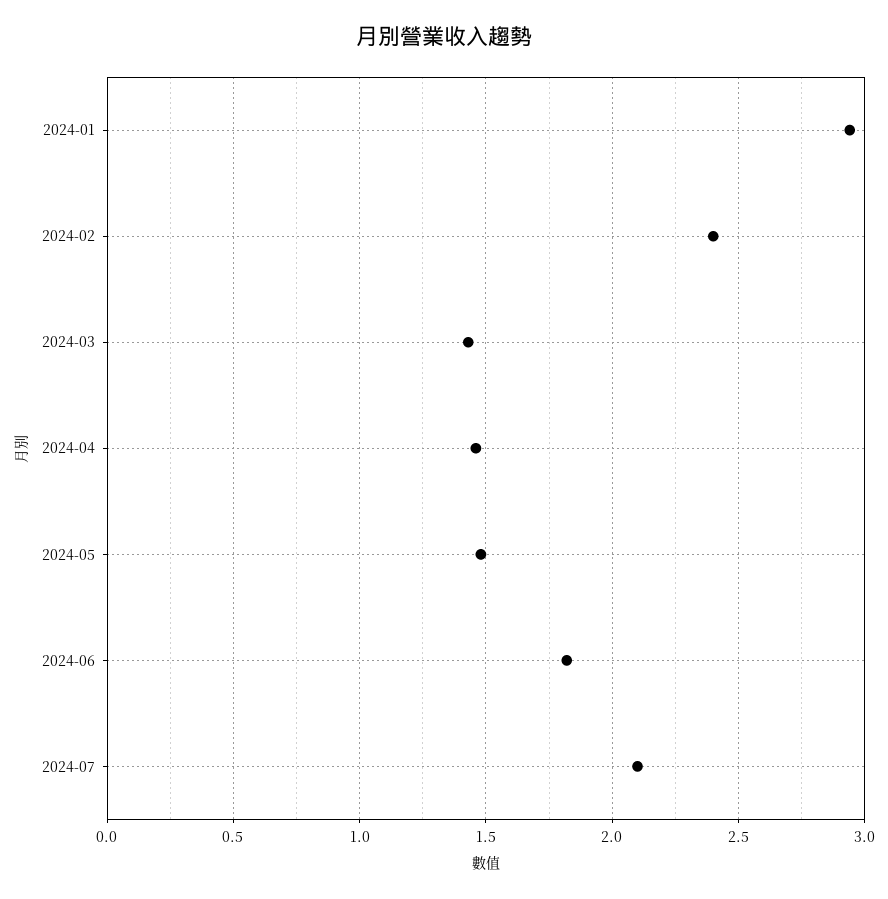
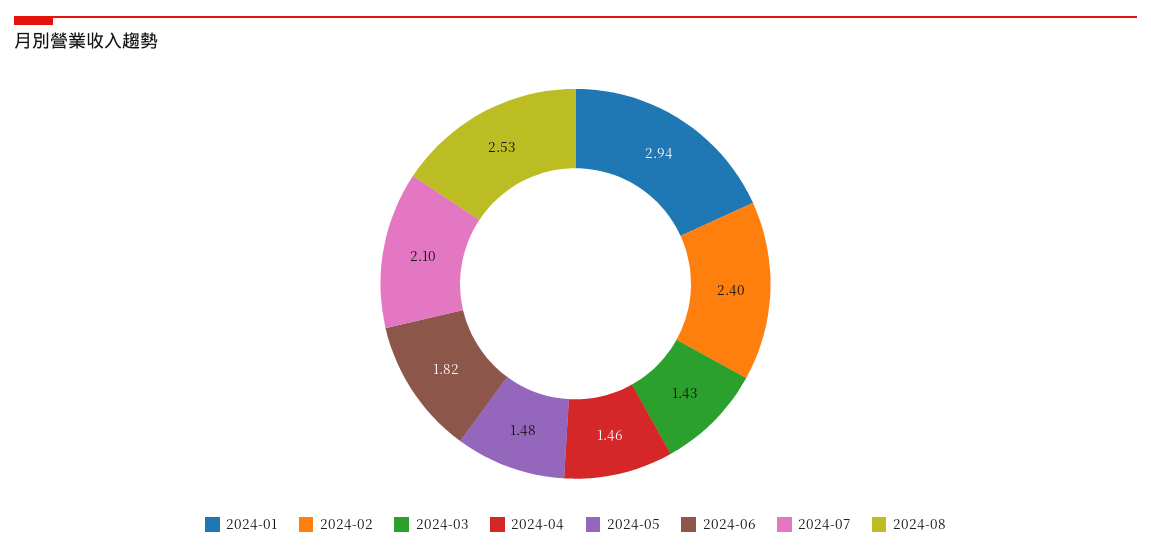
2024-08: none -> 2.53

